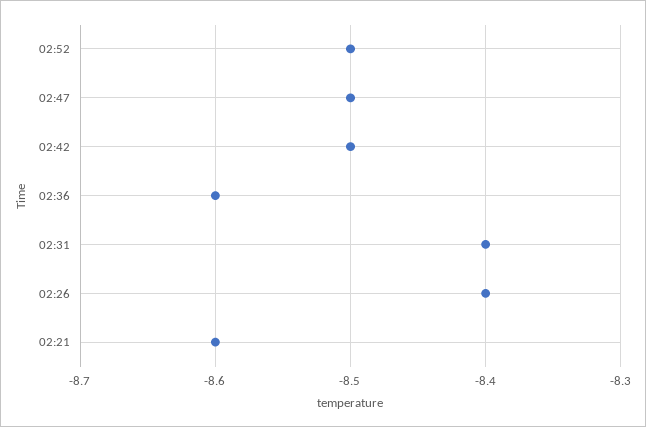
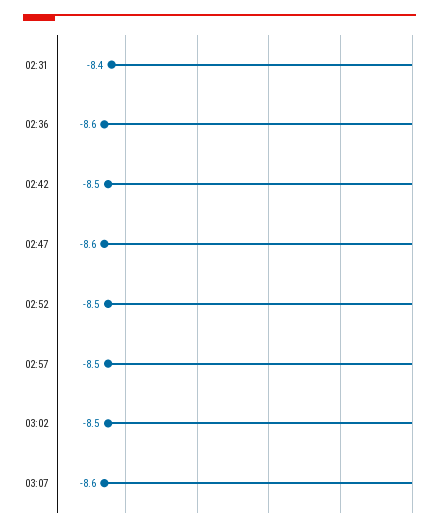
02:47: -8.5 -> -8.6
02:26: -8.4 -> none
02:21: -8.6 -> none
02:57: none -> -8.5
03:02: none -> -8.5
03:07: none -> -8.6

